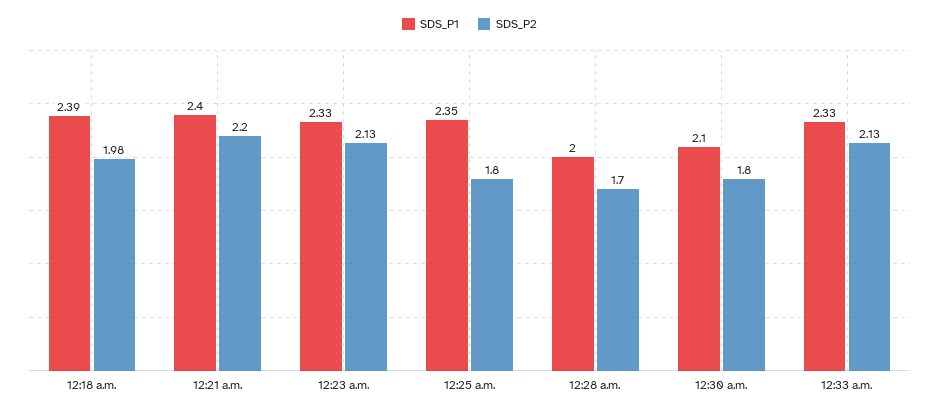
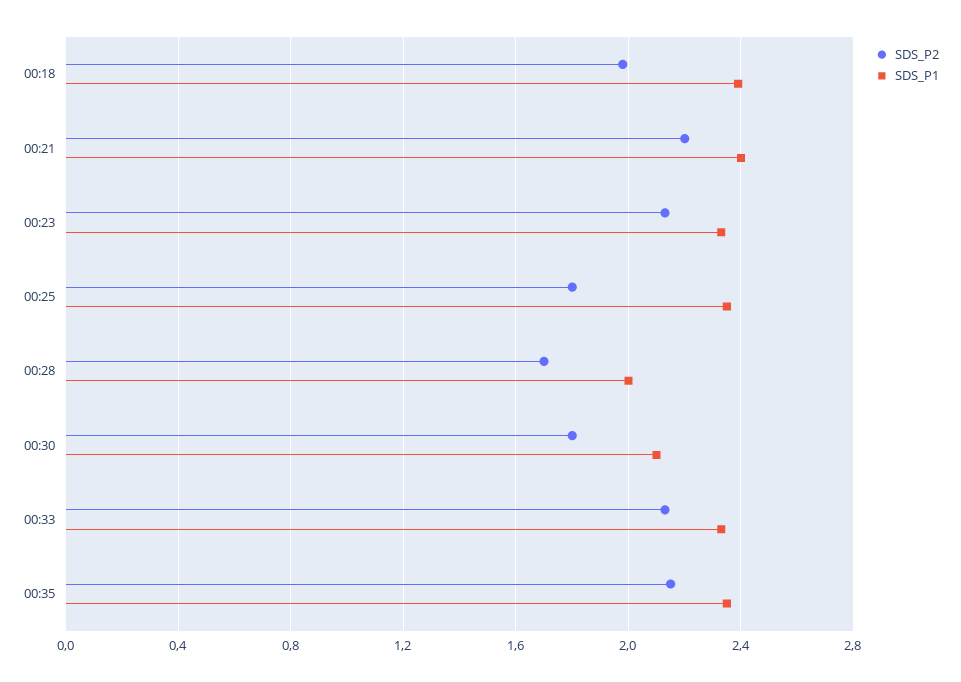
SDS_P2, 00:35: none -> 2.15
SDS_P1, 00:35: none -> 2.35

